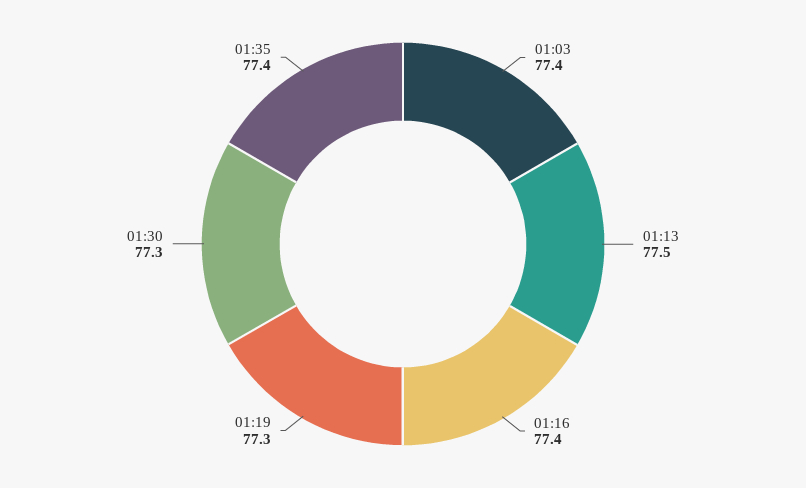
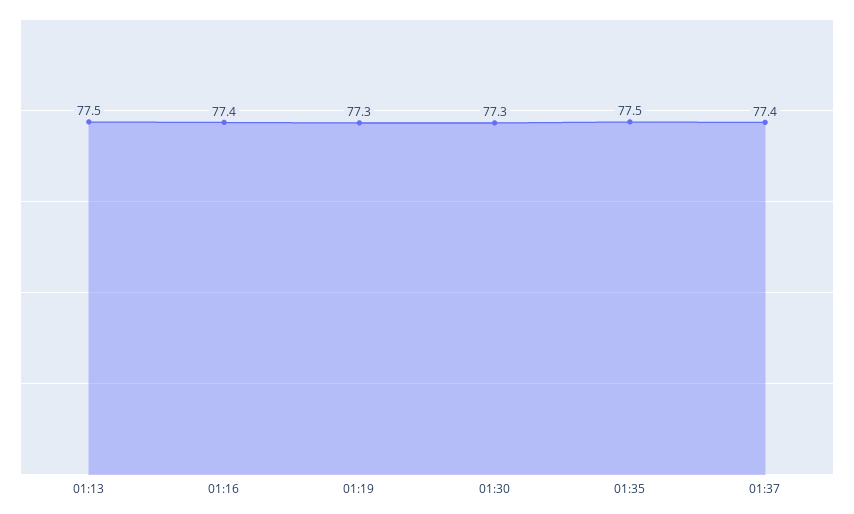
01:03: 77.4 -> none
01:35: 77.4 -> 77.5
01:37: none -> 77.4

